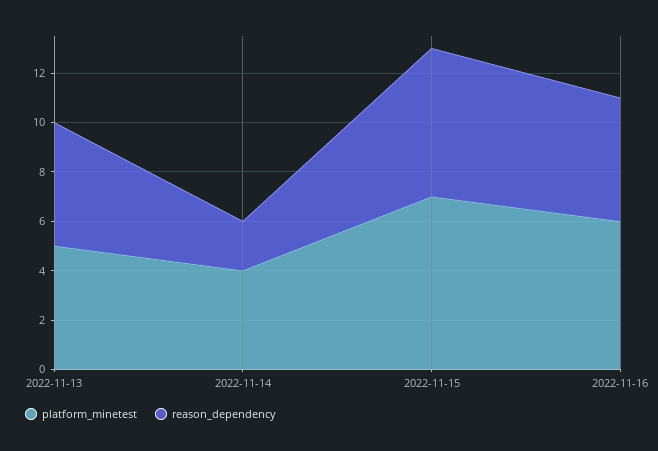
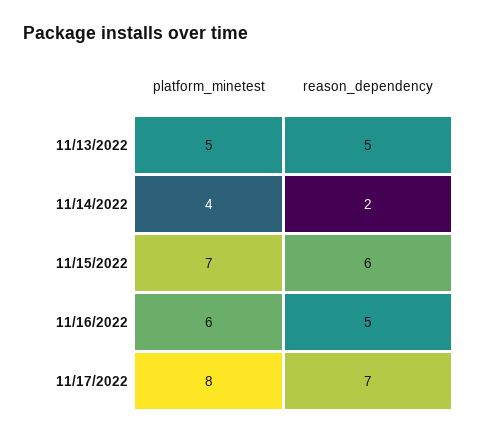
platform_minetest, 11/17/2022: none -> 8
reason_dependency, 11/17/2022: none -> 7

